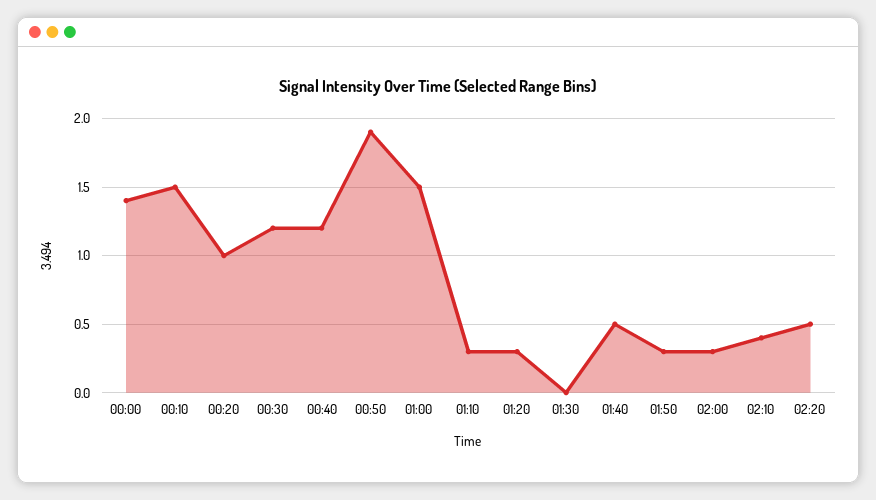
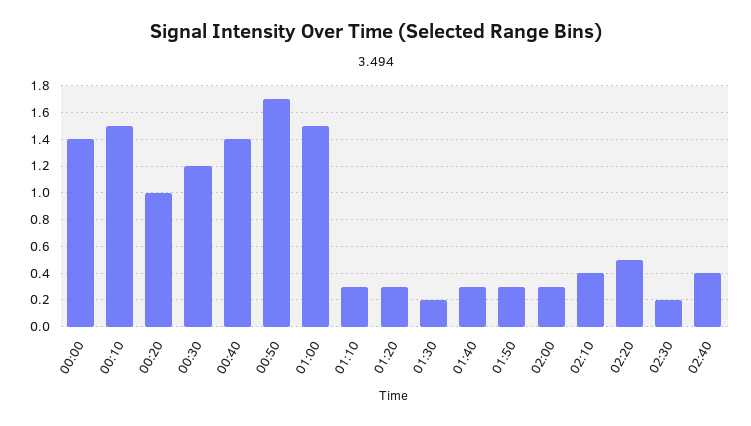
00:40: 1.2 -> 1.4
00:50: 1.9 -> 1.7
01:30: 0 -> 0.2
01:40: 0.5 -> 0.3
02:30: none -> 0.2
02:40: none -> 0.4

